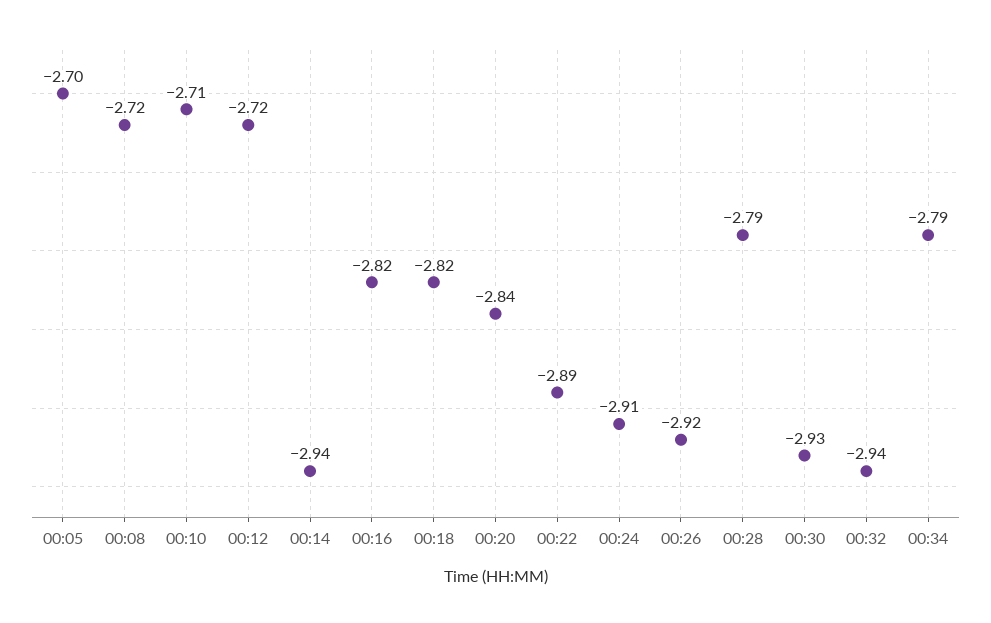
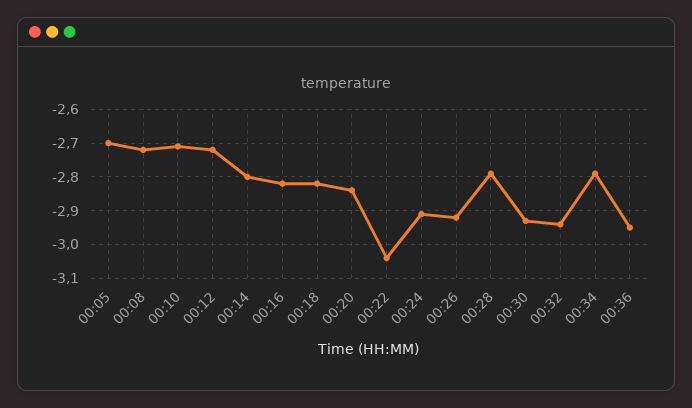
00:14: -2.94 -> -2.8
00:22: -2.89 -> -3.05
00:36: none -> -2.95

